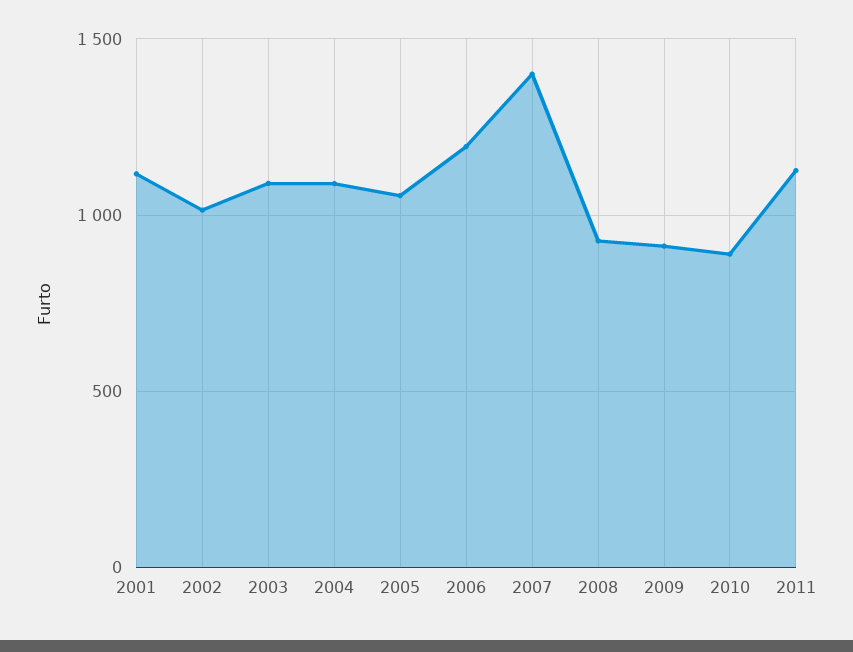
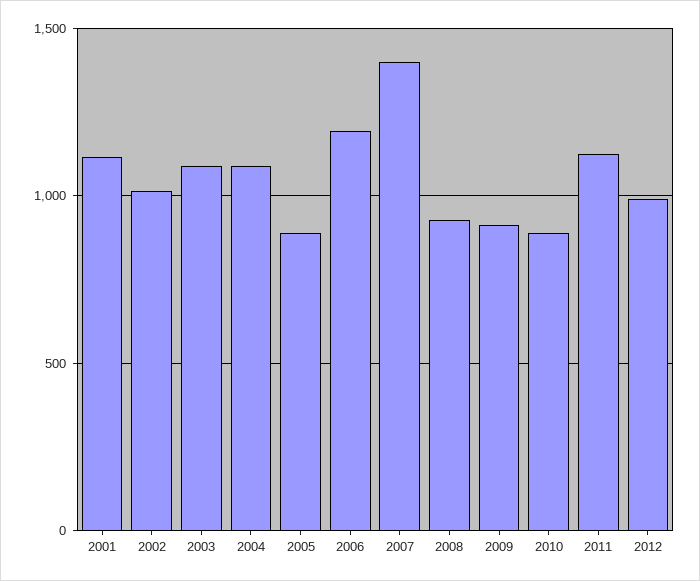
2005: 1050 -> 900
2012: none -> 1000

